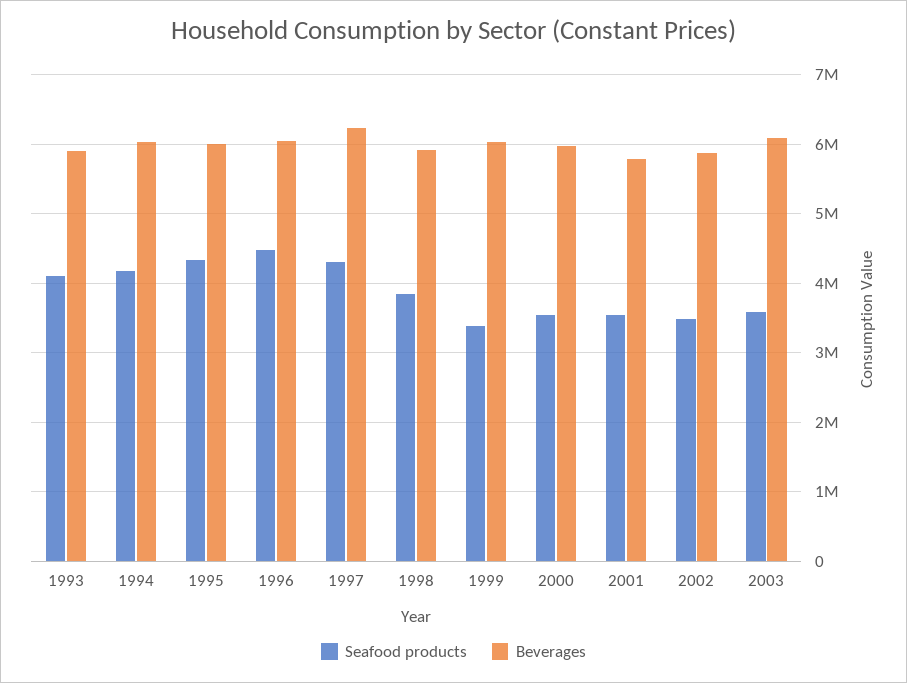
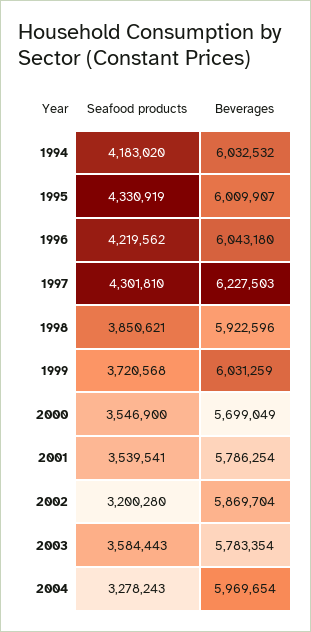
Seafood products, 1993: 4100000 -> none
Beverages, 1993: 5900000 -> none
Seafood products, 1996: 4500000 -> 4219562
Seafood products, 1999: 3400000 -> 3720568
Beverages, 2000: 6000000 -> 5699049
Seafood products, 2002: 3500000 -> 3200280
Beverages, 2003: 6100000 -> 5783354
Seafood products, 2004: none -> 3278243
Beverages, 2004: none -> 5969654

